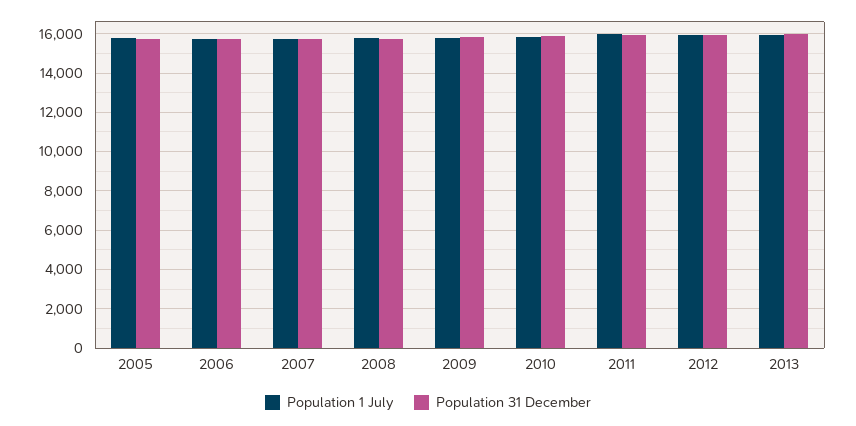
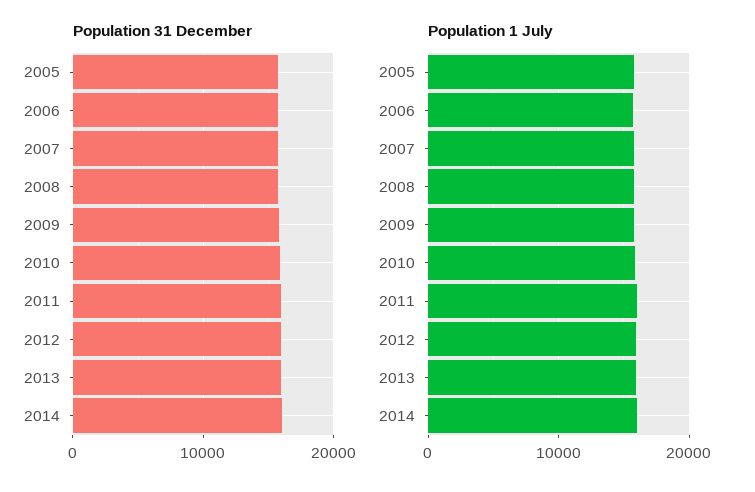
Population 31 December, 2014: none -> 16000
Population 1 July, 2014: none -> 16000

